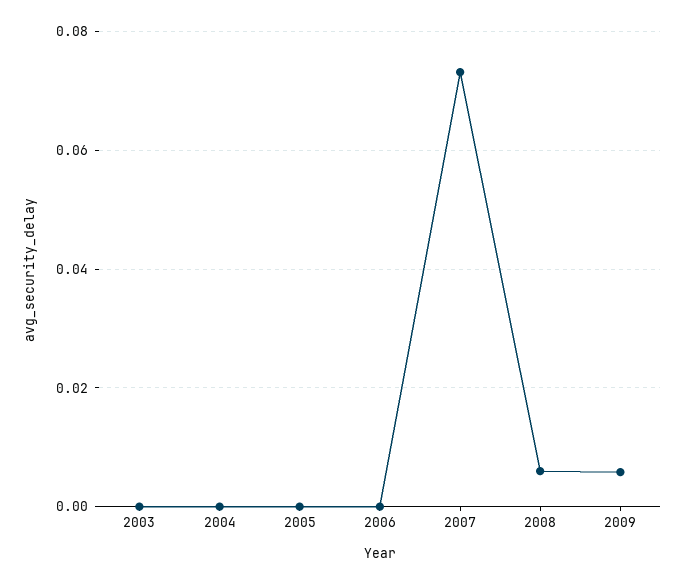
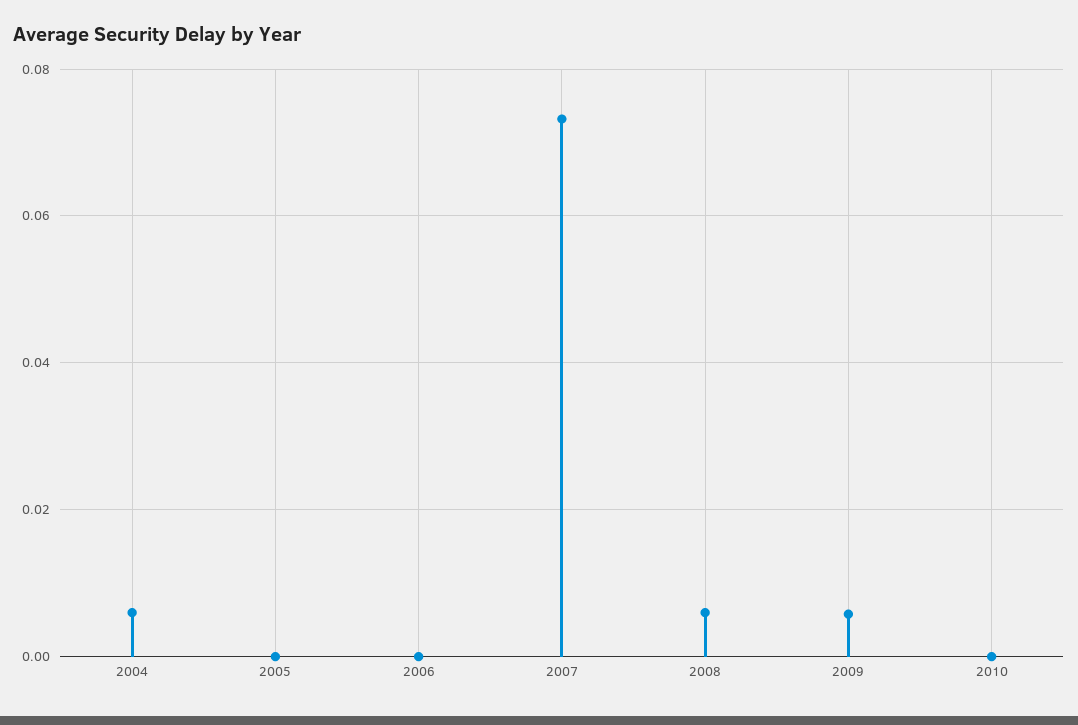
2003: 0 -> none
2004: 0 -> 0.006
2010: none -> 0

